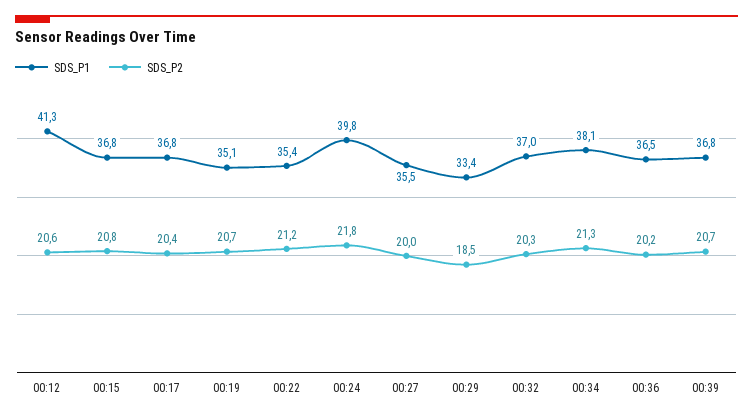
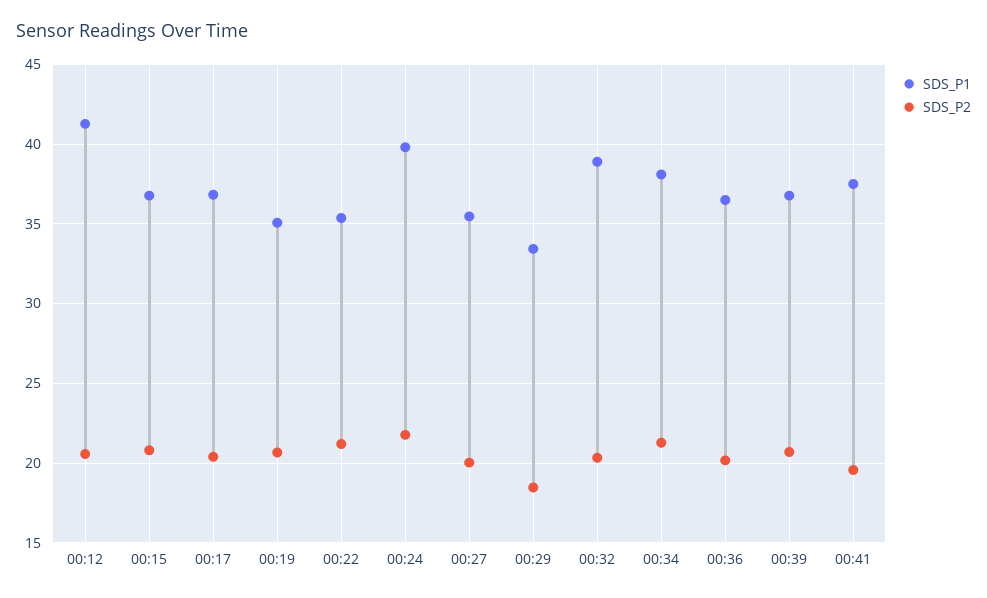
SDS_P1, 00:32: 37 -> 39
SDS_P1, 00:41: none -> 37.5
SDS_P2, 00:41: none -> 19.5

